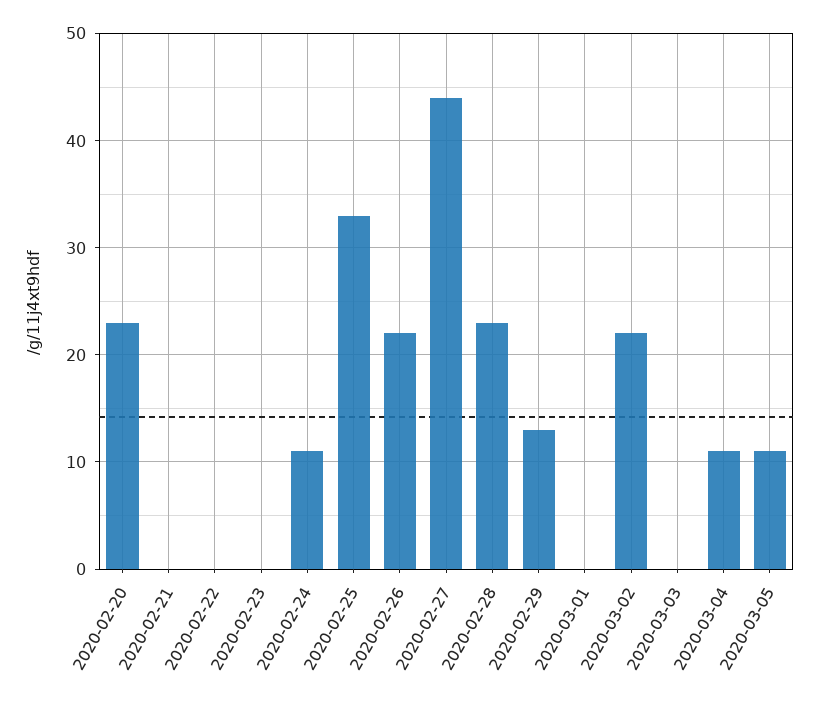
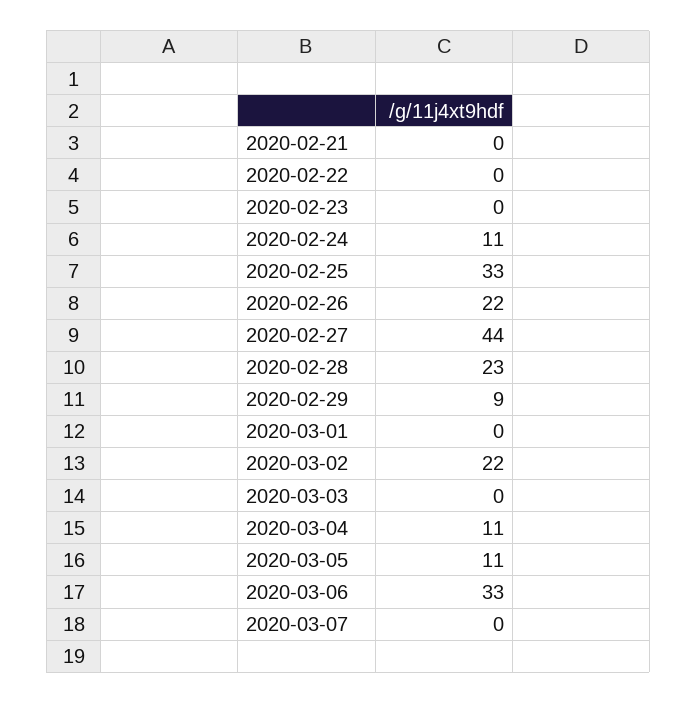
2020-02-20: 23 -> none
2020-02-29: 13 -> 9
2020-03-06: none -> 33
2020-03-07: none -> 0

